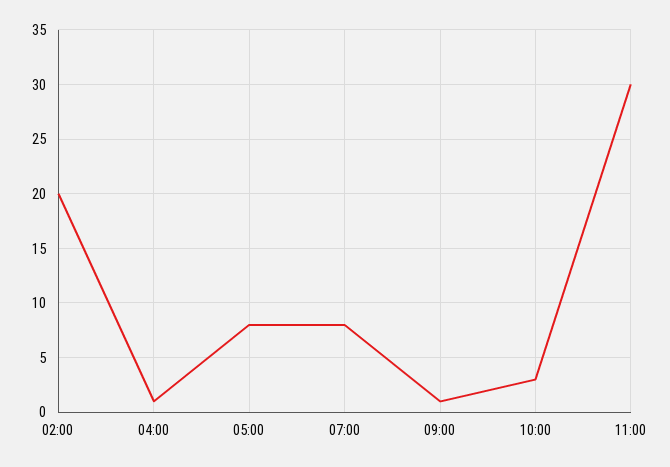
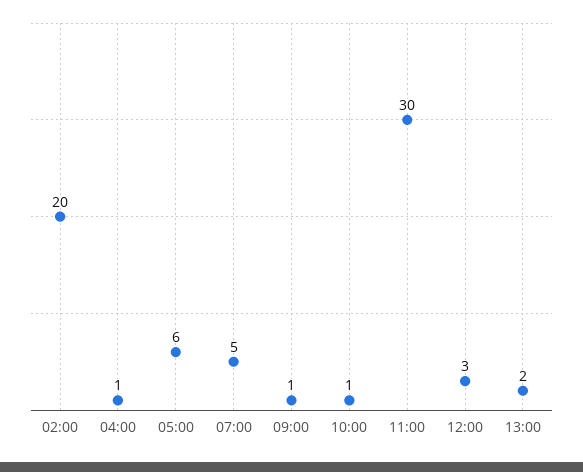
05:00: 8 -> 6
07:00: 8 -> 5
10:00: 3 -> 1
12:00: none -> 3
13:00: none -> 2

